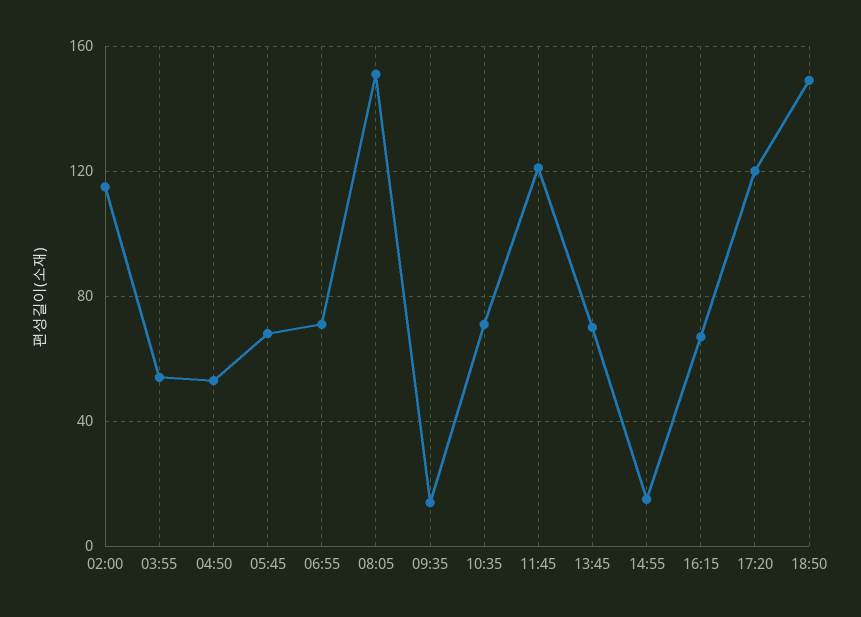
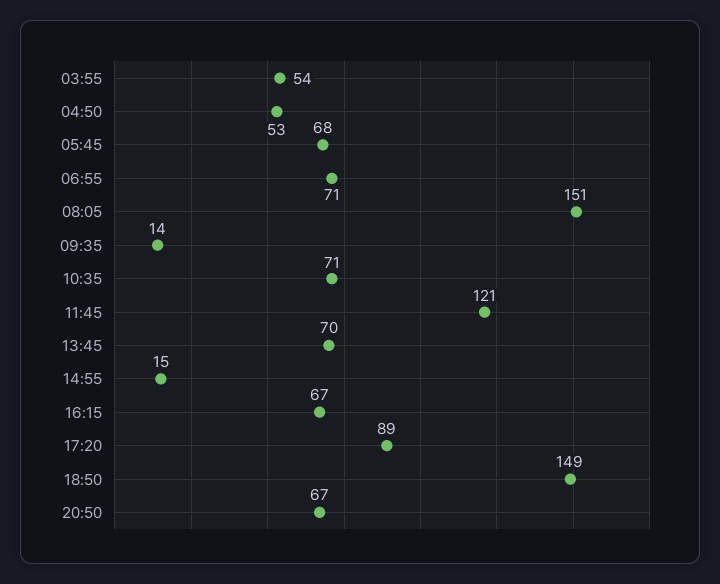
02:00: 115 -> none
17:20: 120 -> 89
20:50: none -> 67

